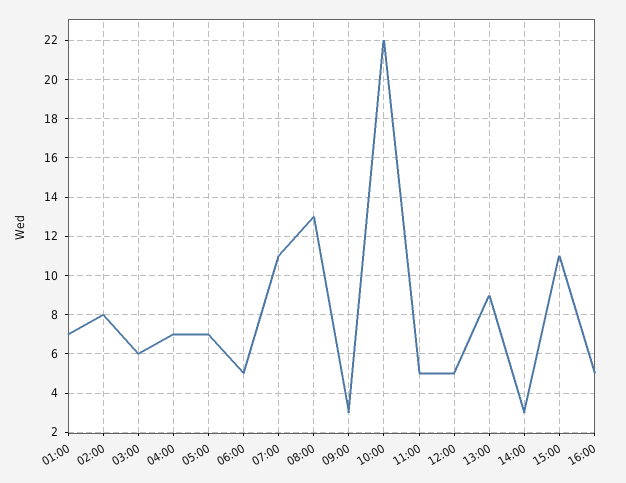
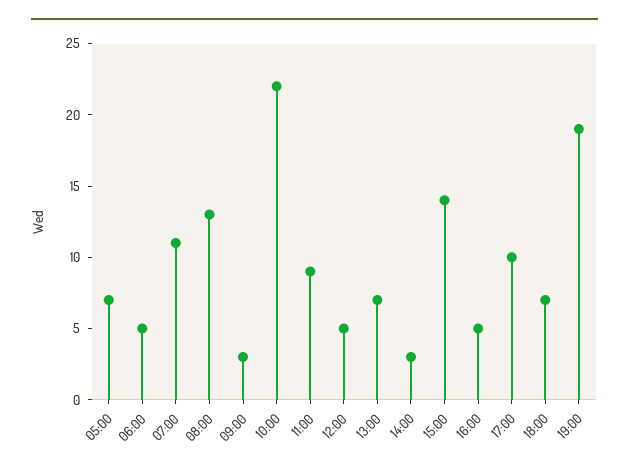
01:00: 7 -> none
02:00: 8 -> none
03:00: 6 -> none
04:00: 7 -> none
11:00: 5 -> 9
13:00: 9 -> 7
15:00: 11 -> 14
17:00: none -> 10
18:00: none -> 7
19:00: none -> 19

